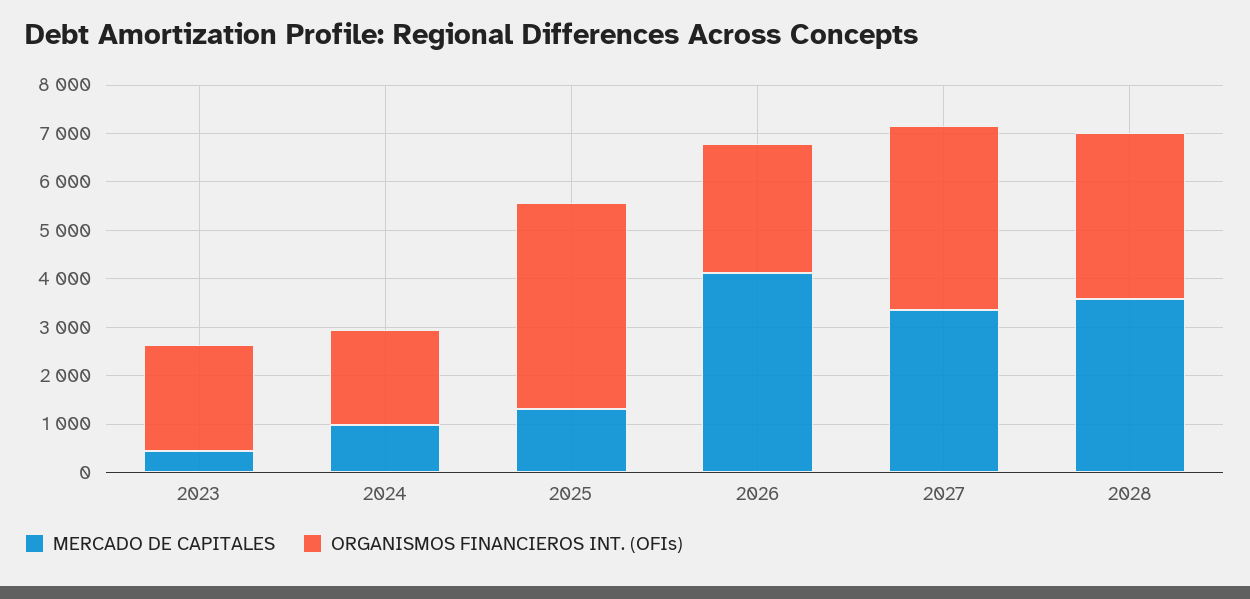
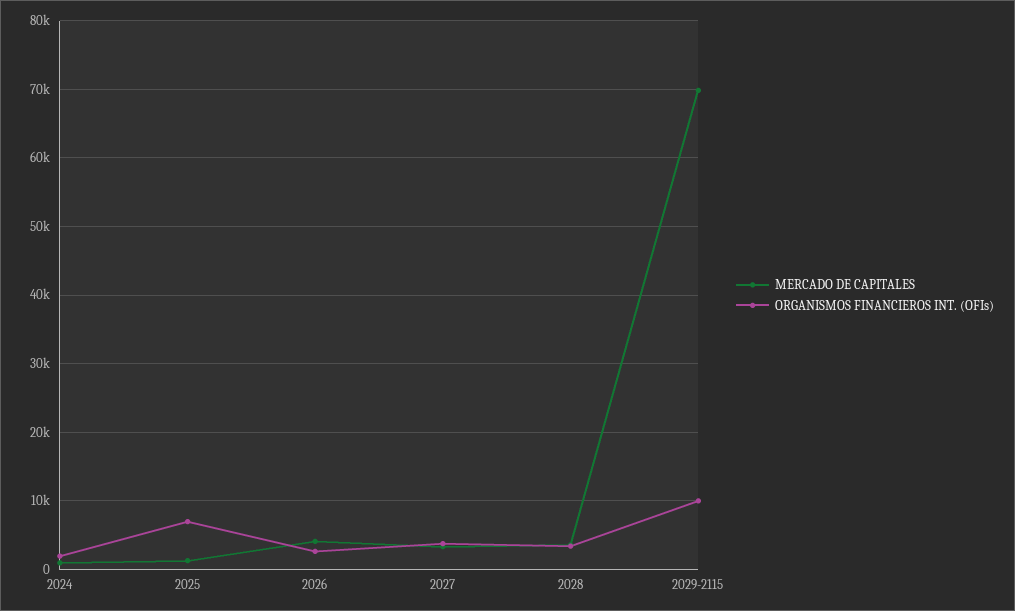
MERCADO DE CAPITALES, 2023: 400 -> none
ORGANISMOS FINANCIEROS INT. (OFIs), 2023: 2200 -> none
ORGANISMOS FINANCIEROS INT. (OFIs), 2025: 4200 -> 7000
MERCADO DE CAPITALES, 2029-2115: none -> 70000
ORGANISMOS FINANCIEROS INT. (OFIs), 2029-2115: none -> 10000

